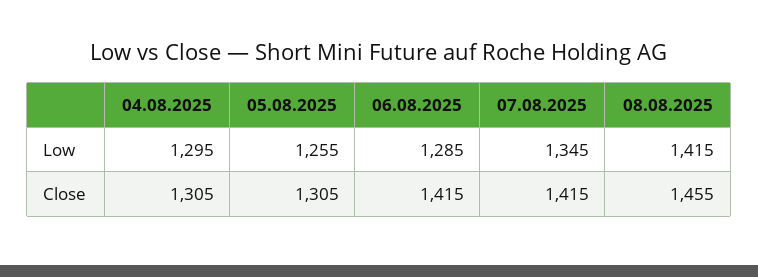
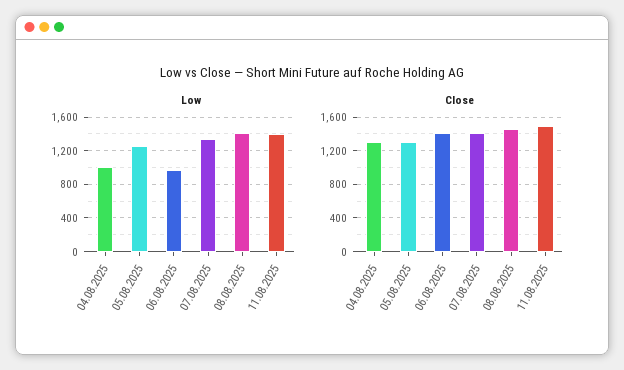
Low, 04.08.2025: 1295 -> 1000
Low, 06.08.2025: 1285 -> 1000
Low, 11.08.2025: none -> 1400
Close, 11.08.2025: none -> 1500

